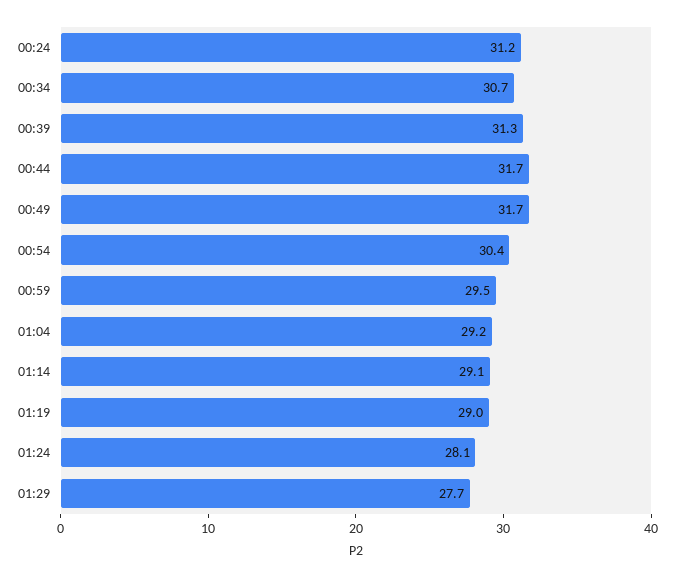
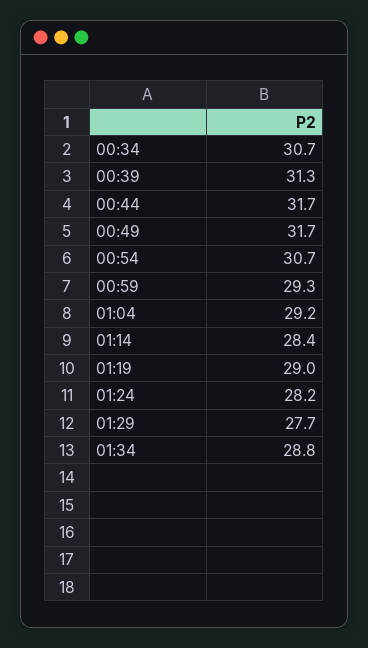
00:24: 31.2 -> none
00:54: 30.4 -> 30.7
00:59: 29.5 -> 29.3
01:14: 29.1 -> 28.4
01:24: 28.1 -> 28.2
01:34: none -> 28.8

